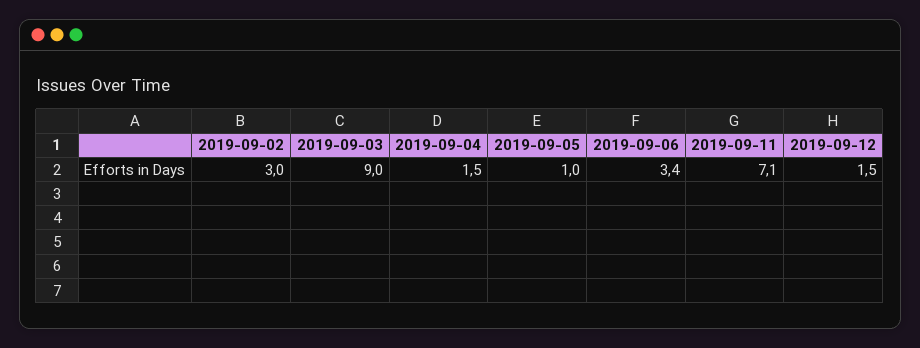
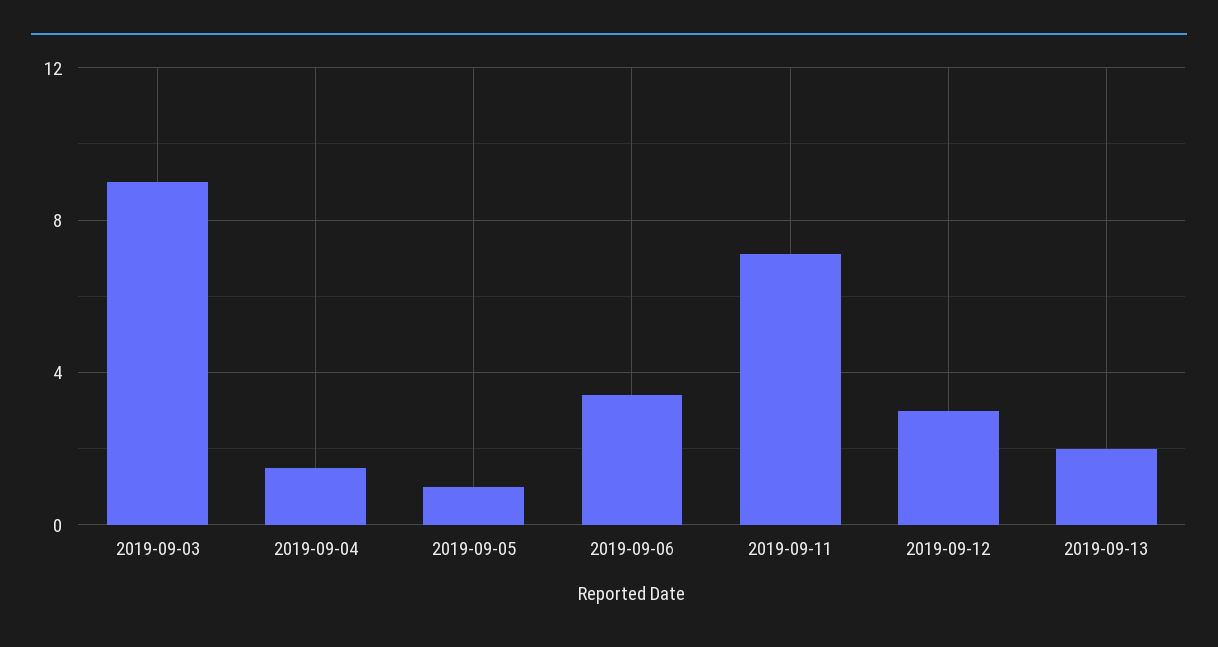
2019-09-02: 3 -> none
2019-09-12: 1.5 -> 3
2019-09-13: none -> 2

